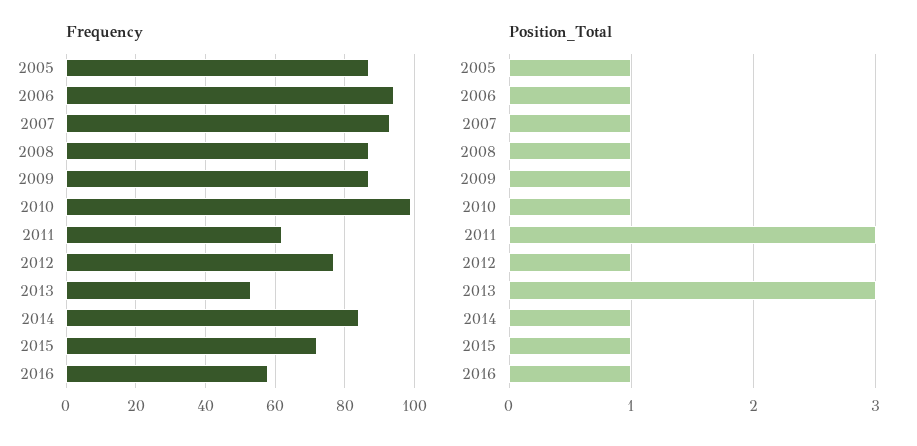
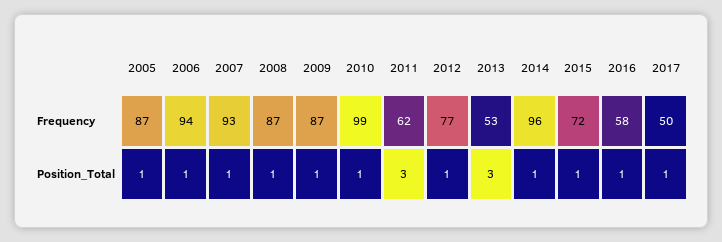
Frequency, 2014: 85 -> 96
Frequency, 2017: none -> 50
Position_Total, 2017: none -> 1

